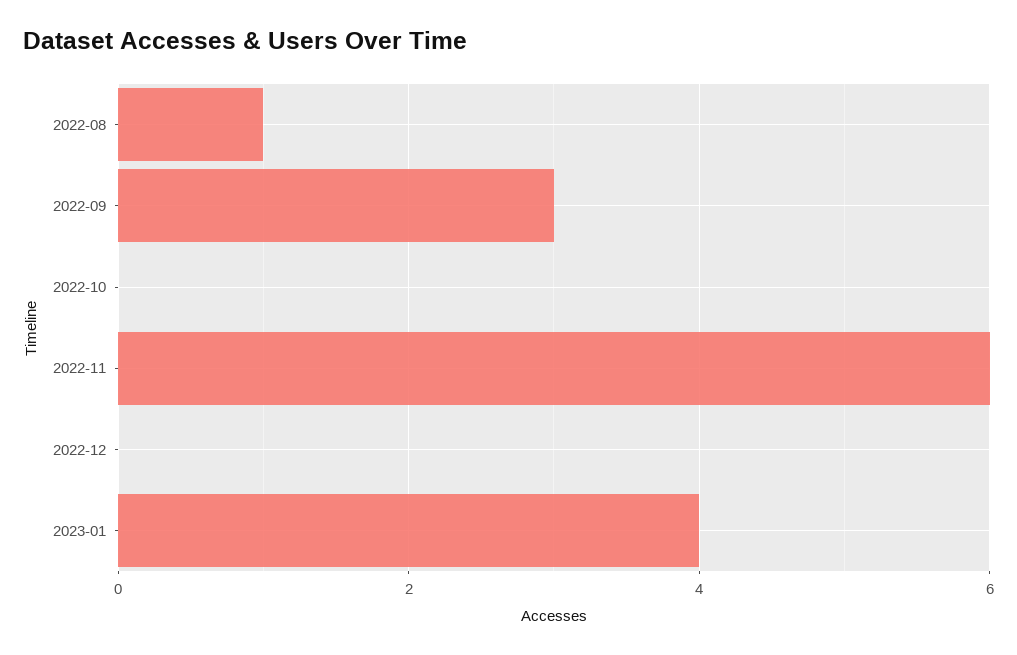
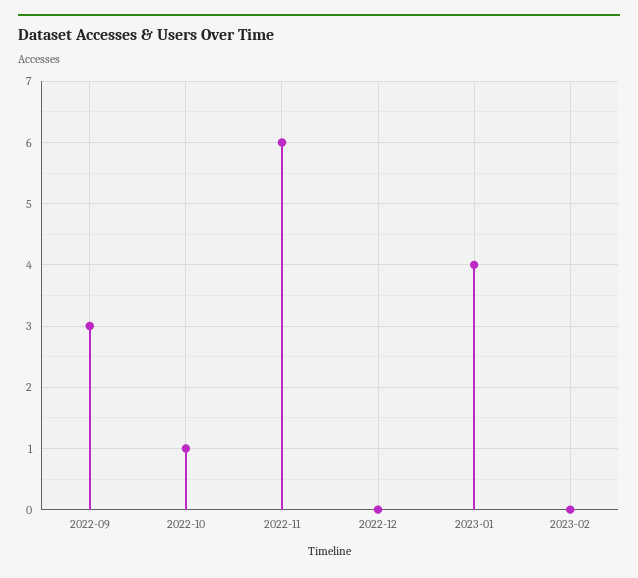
2022-08: 1 -> none
2022-10: 0 -> 1
2023-02: none -> 0

